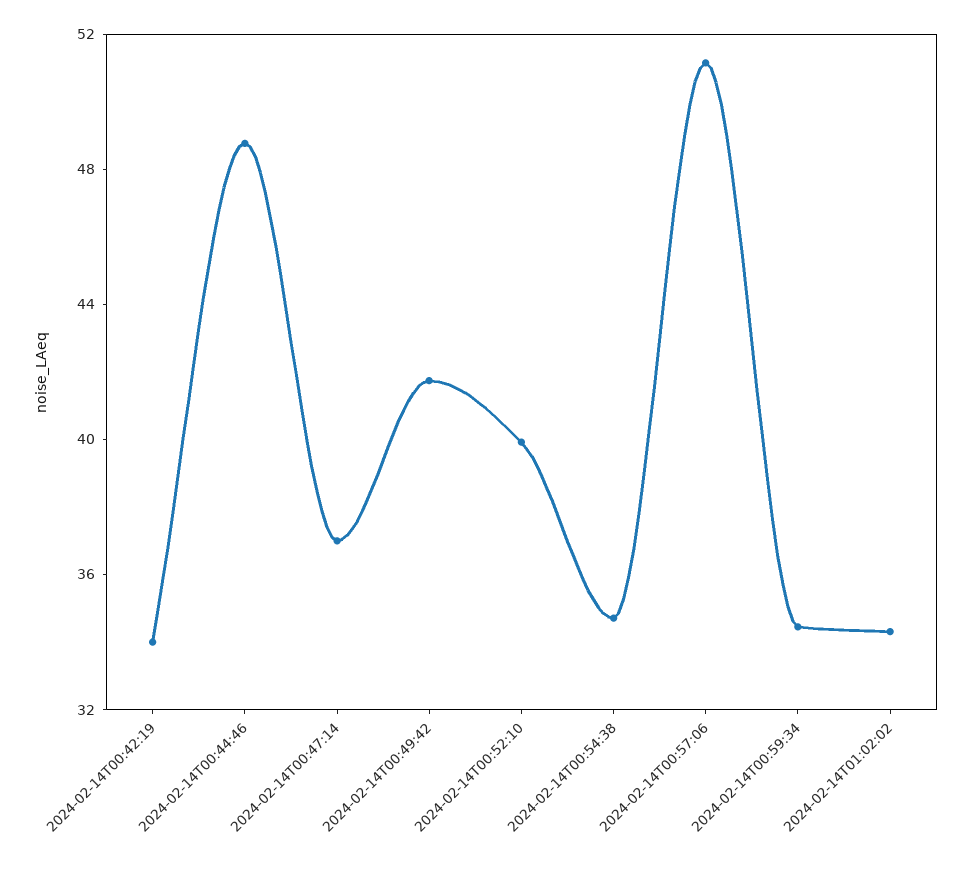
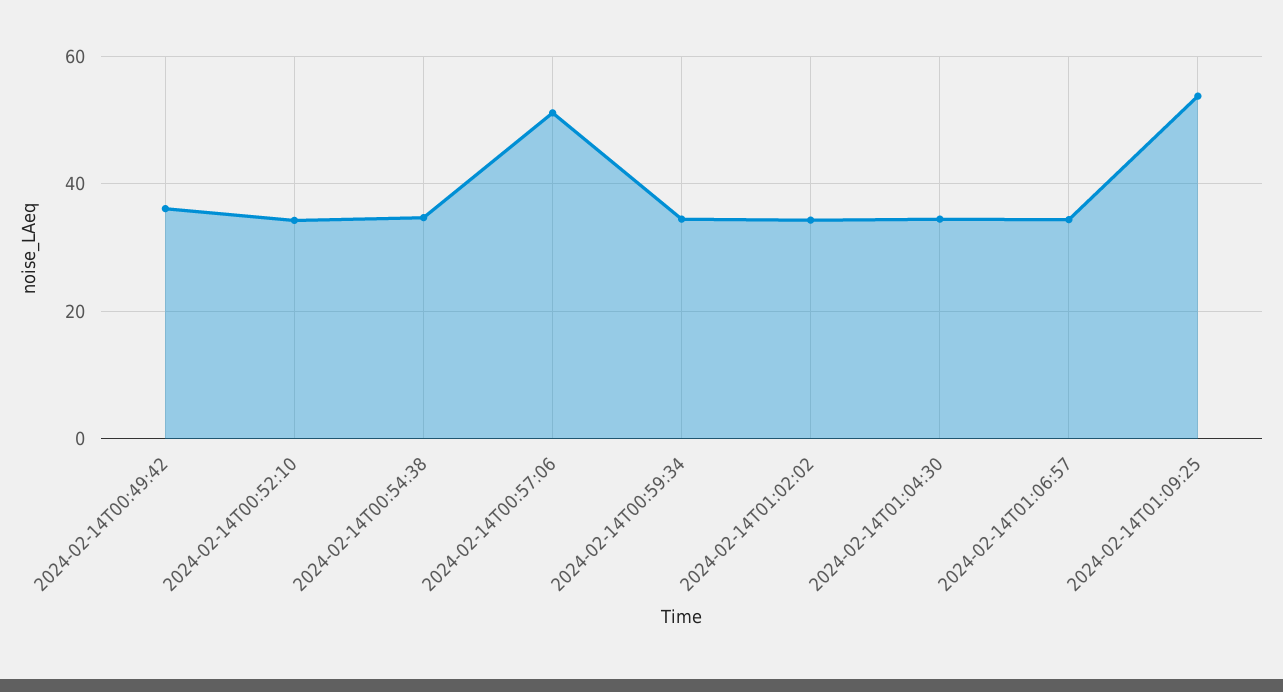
2024-02-14T00:42:19: 34 -> none
2024-02-14T00:44:46: 49 -> none
2024-02-14T00:47:14: 37 -> none
2024-02-14T00:49:42: 42 -> 36
2024-02-14T00:52:10: 40 -> 34
2024-02-14T01:04:30: none -> 34
2024-02-14T01:06:57: none -> 34
2024-02-14T01:09:25: none -> 54

